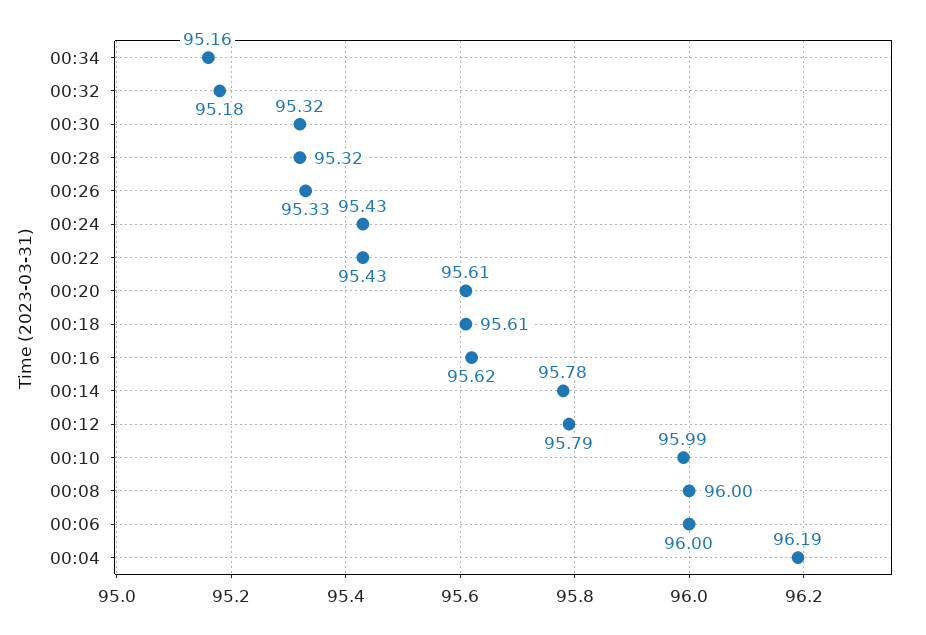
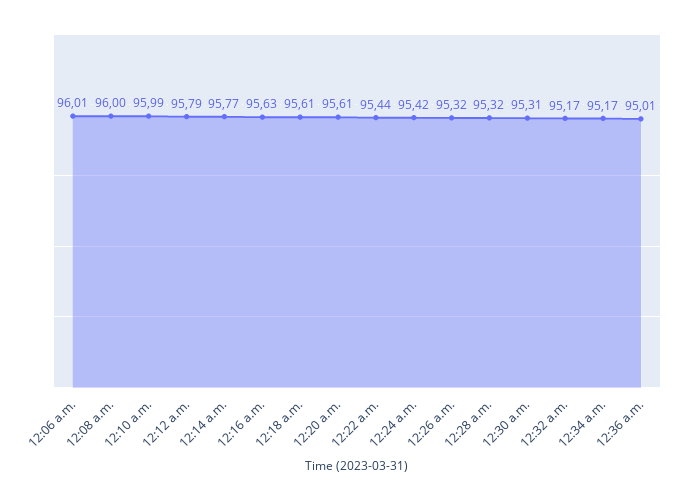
00:34: 95.16 -> 95.17
00:32: 95.18 -> 95.17
00:30: 95.32 -> 95.31
00:26: 95.33 -> 95.32
00:24: 95.43 -> 95.42
00:22: 95.43 -> 95.44
00:16: 95.62 -> 95.63
00:14: 95.78 -> 95.77
00:06: 96 -> 96.01
00:04: 96.19 -> none
12:36 a.m.: none -> 95.01

